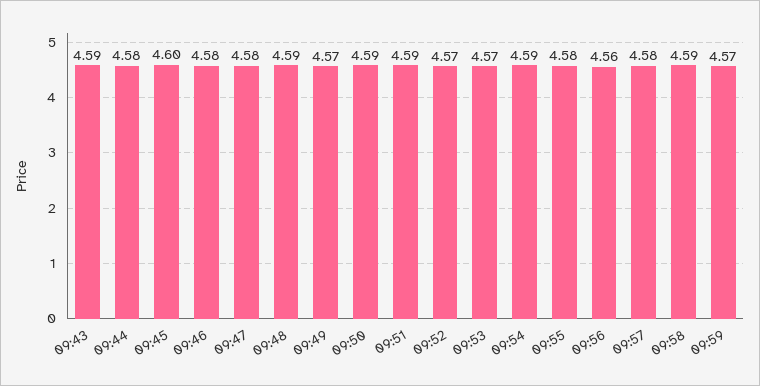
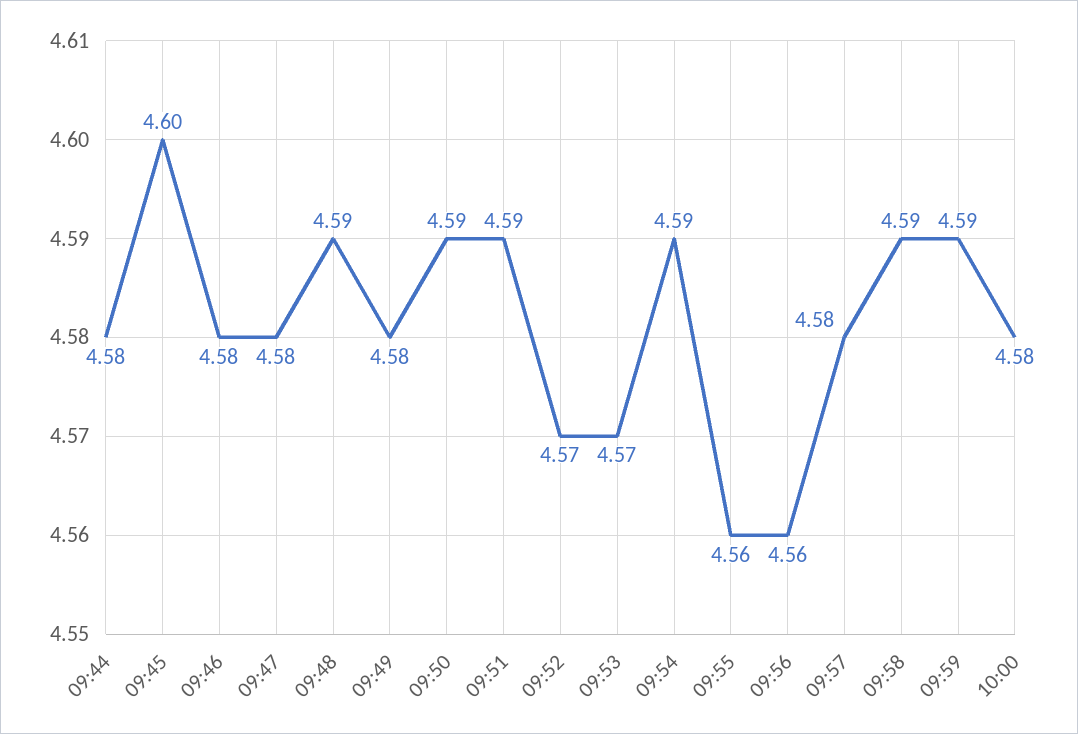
09:43: 4.59 -> none
09:49: 4.57 -> 4.58
09:55: 4.58 -> 4.56
09:59: 4.57 -> 4.59
10:00: none -> 4.58

